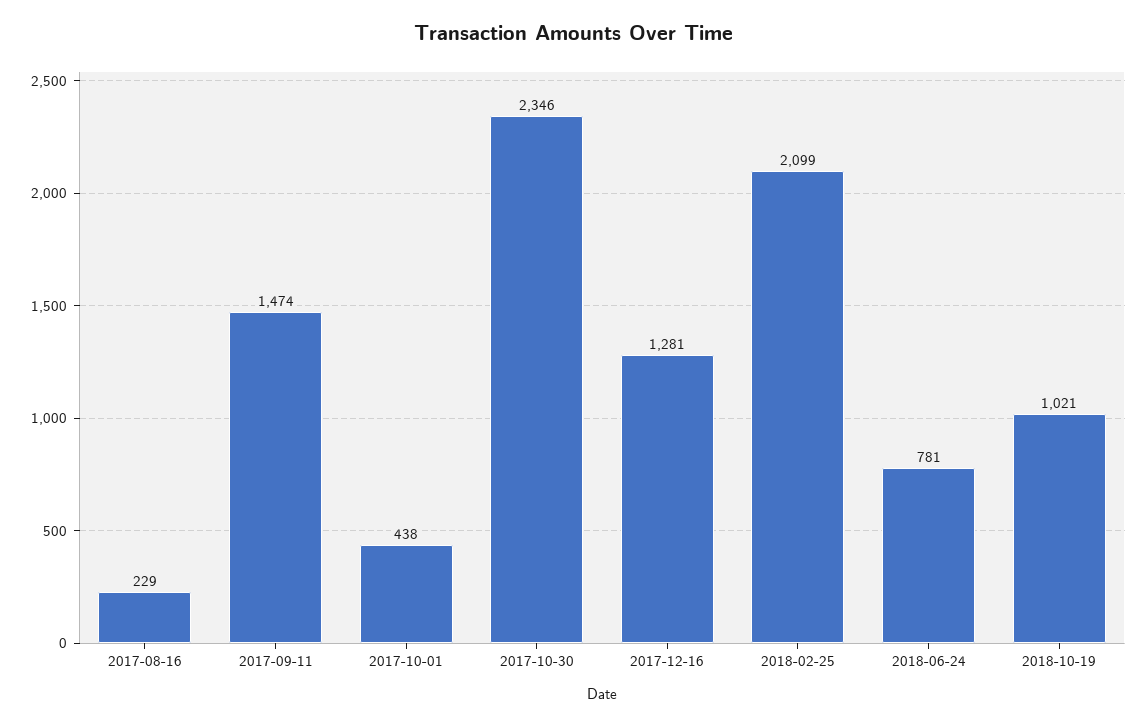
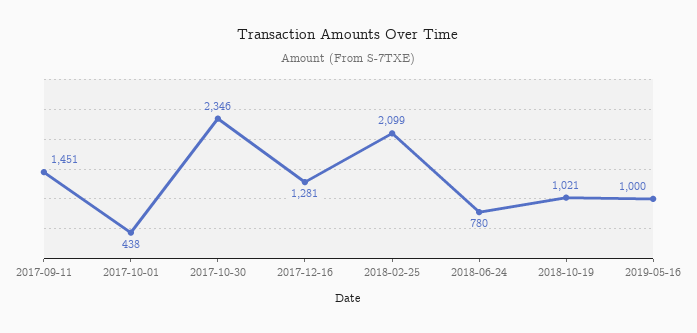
2017-08-16: 229 -> none
2017-09-11: 1474 -> 1451
2018-06-24: 781 -> 780
2019-05-16: none -> 1000

